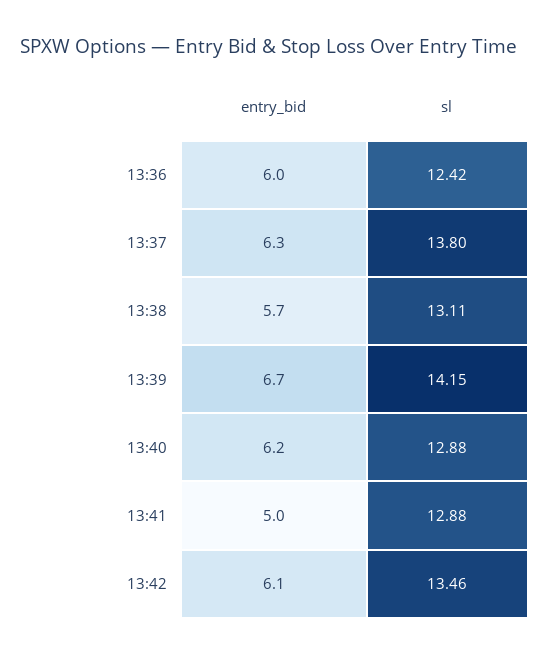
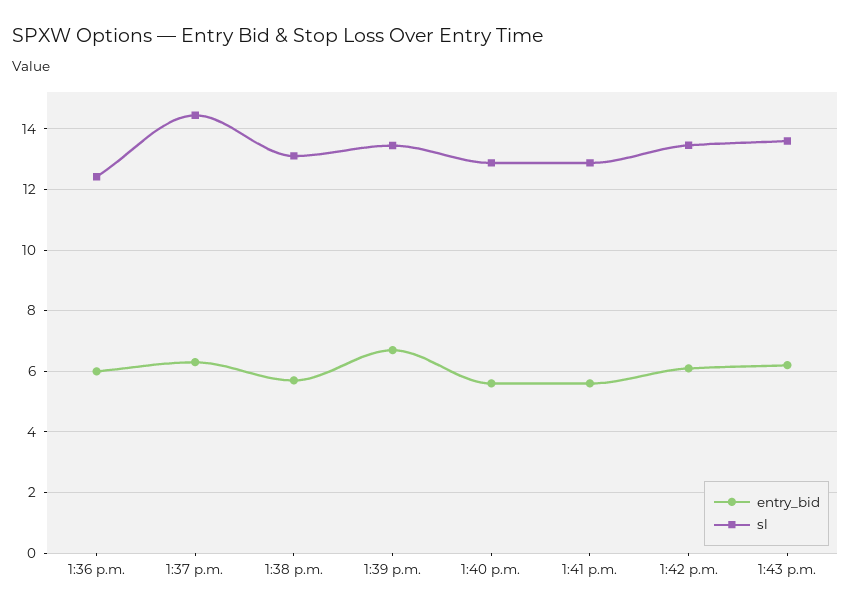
sl, 13:37: 13.8 -> 14.4
sl, 13:39: 14.15 -> 13.4
entry_bid, 13:40: 6.2 -> 5.6
entry_bid, 13:41: 5 -> 5.6
entry_bid, 1:43 p.m.: none -> 6.2
sl, 1:43 p.m.: none -> 13.6

